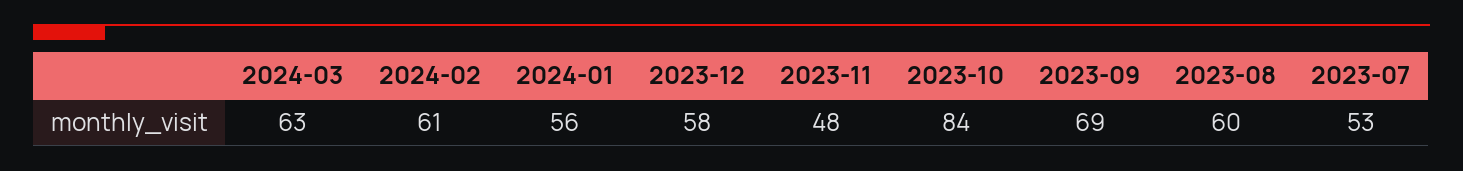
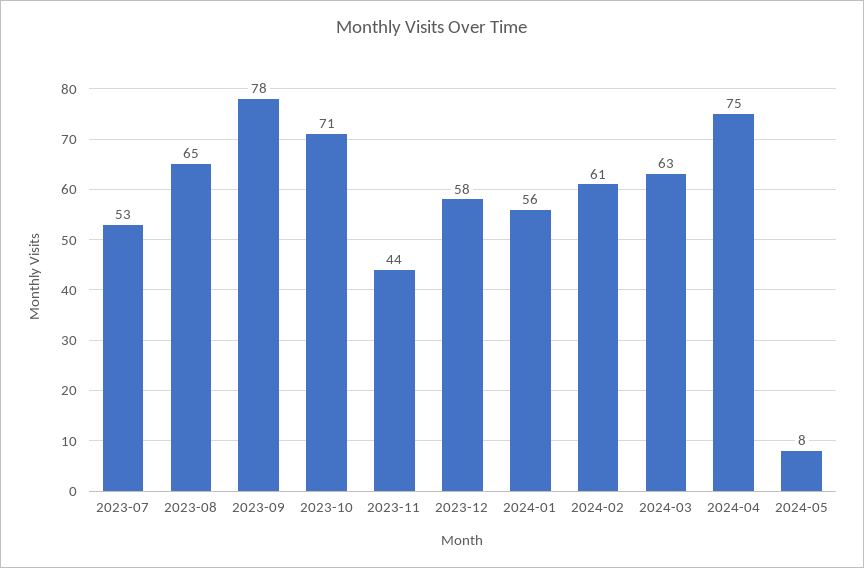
2023-11: 48 -> 44
2023-10: 84 -> 71
2023-09: 69 -> 78
2023-08: 60 -> 65
2024-04: none -> 75
2024-05: none -> 8

